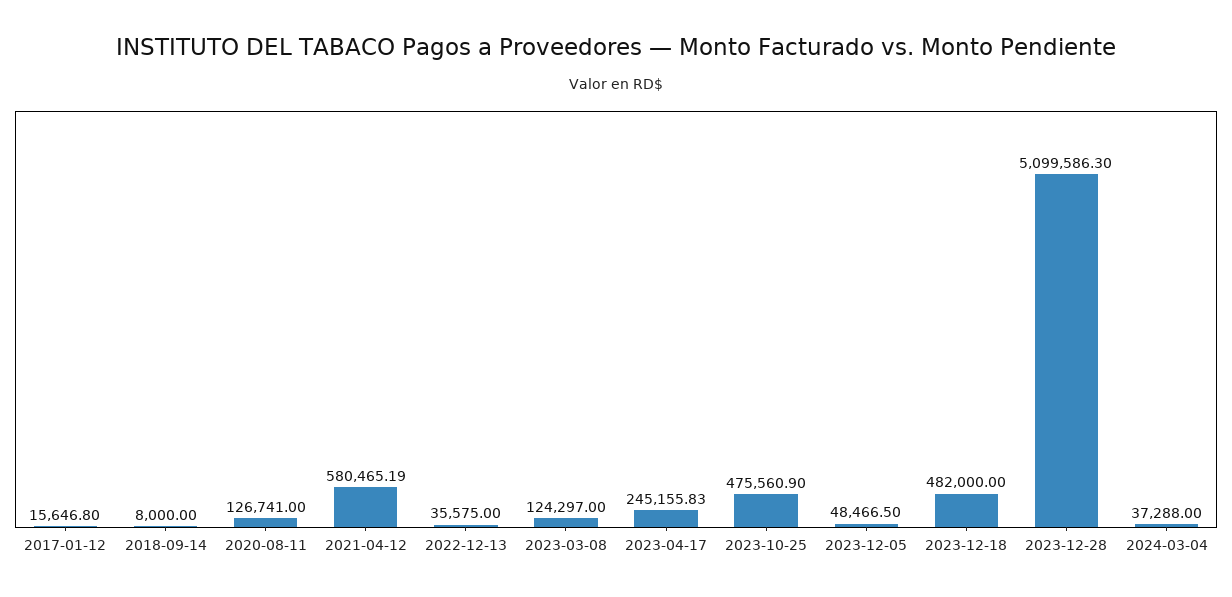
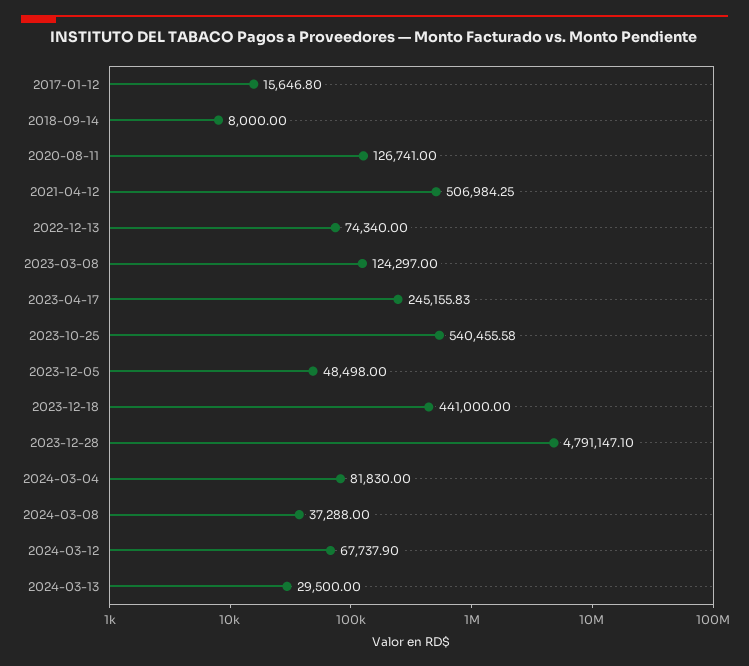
2021-04-12: 580465.19 -> 506984.25
2022-12-13: 35575 -> 74340
2023-10-25: 475560.9 -> 540455.58
2023-12-05: 48466.5 -> 48498
2023-12-18: 482000 -> 441000
2023-12-28: 5099586.3 -> 4791147.1
2024-03-04: 37288 -> 81830
2024-03-08: none -> 37288
2024-03-12: none -> 67737.9
2024-03-13: none -> 29500

